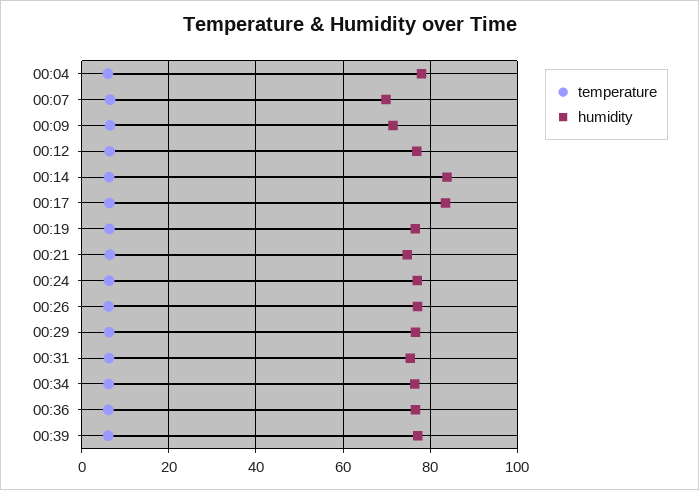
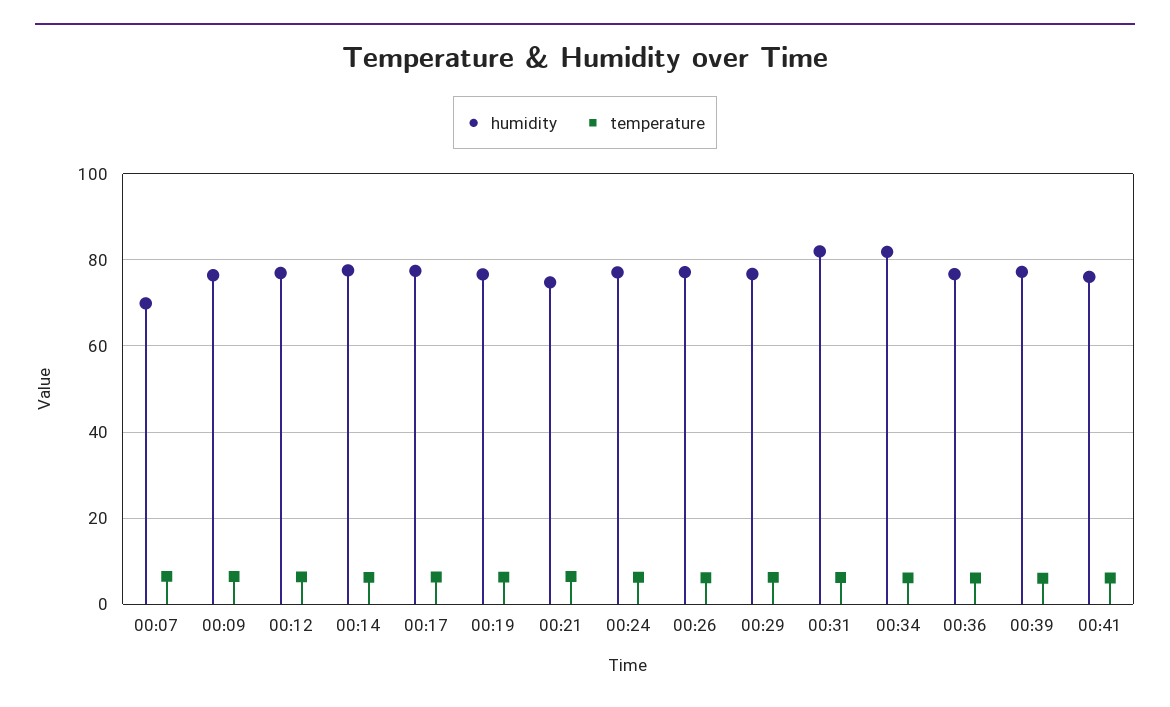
temperature, 00:04: 6 -> none
humidity, 00:04: 78 -> none
humidity, 00:09: 72 -> 76
humidity, 00:14: 84 -> 78
humidity, 00:17: 84 -> 78
humidity, 00:31: 76 -> 82
humidity, 00:34: 76 -> 82
humidity, 00:41: none -> 76
temperature, 00:41: none -> 6

